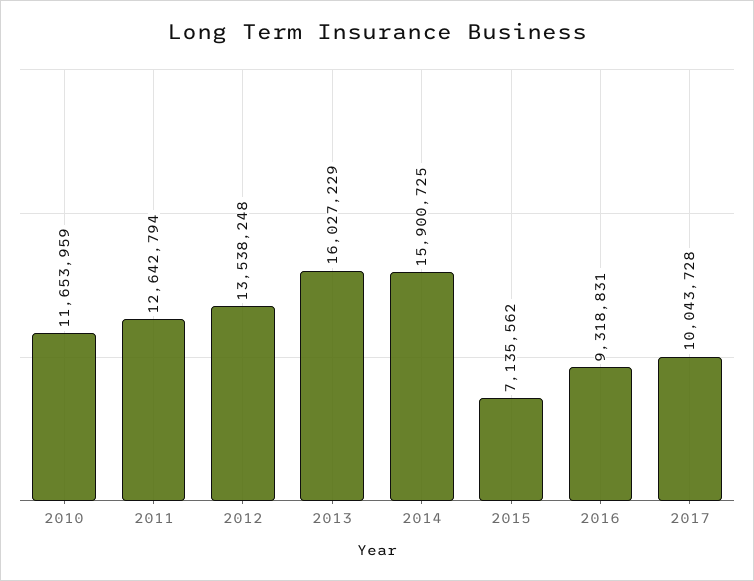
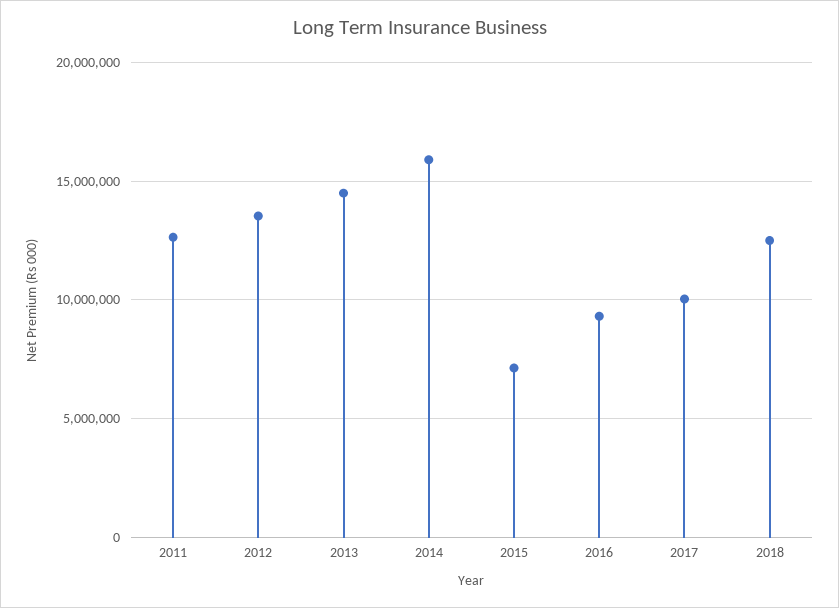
2010: 11653959 -> none
2013: 16027229 -> 14500000
2018: none -> 12500000

